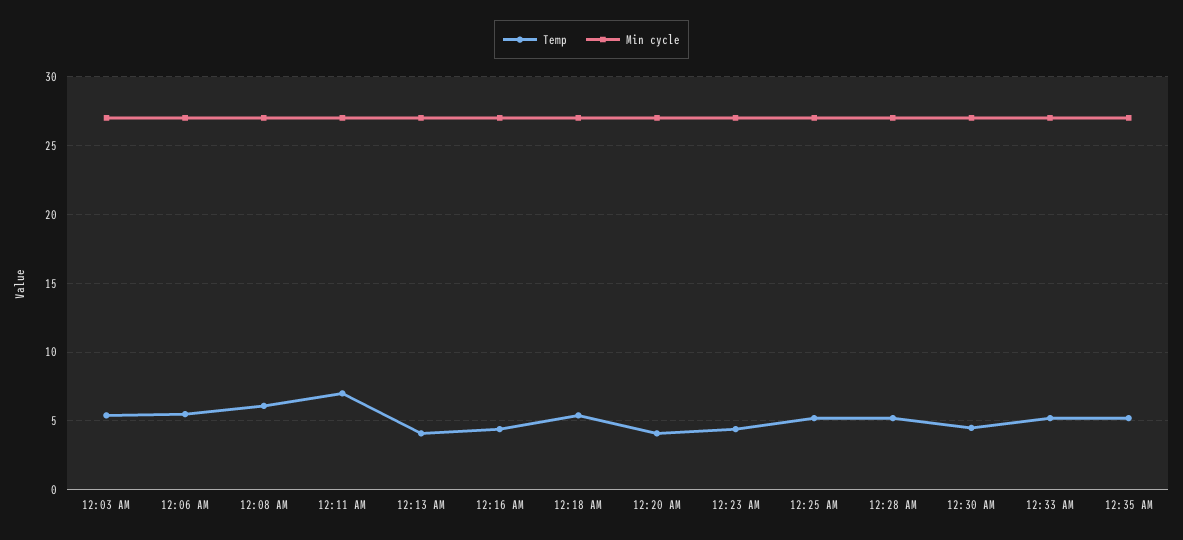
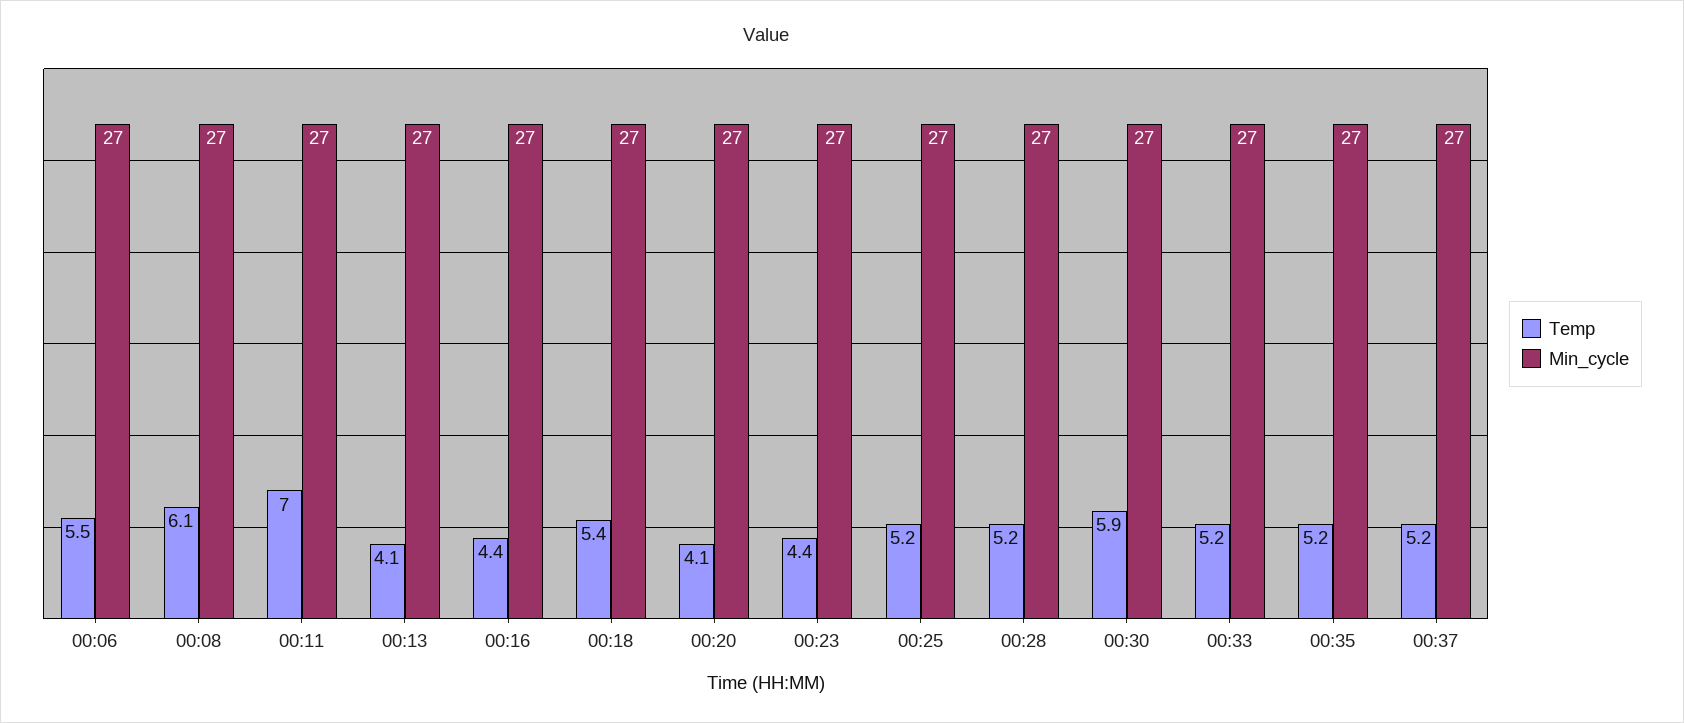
Temp, 12:03 AM: 5.5 -> none
Min cycle, 12:03 AM: 27 -> none
Temp, 12:30 AM: 4.5 -> 5.9
Temp, 00:37: none -> 5.2
Min cycle, 00:37: none -> 27

